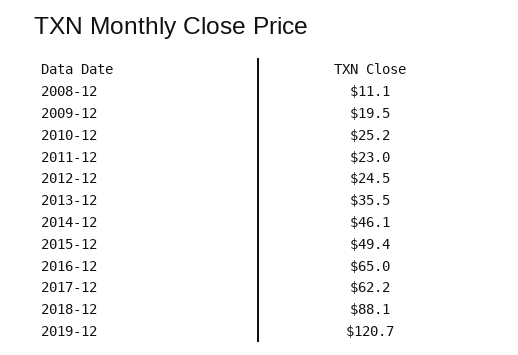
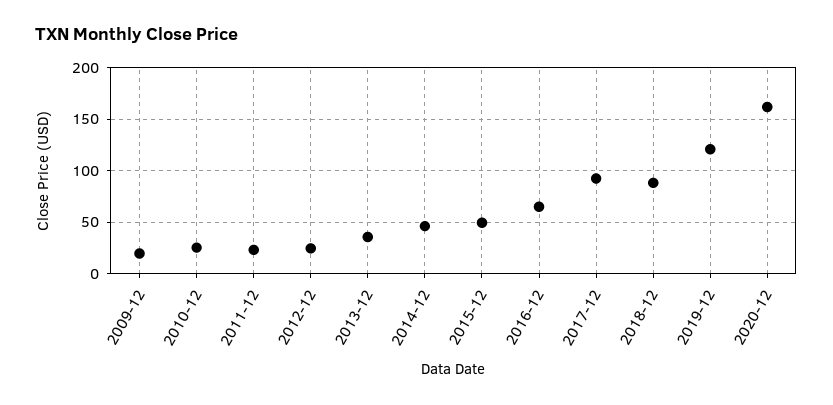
2008-12: 11.1 -> none
2017-12: 62.2 -> 90
2020-12: none -> 160

